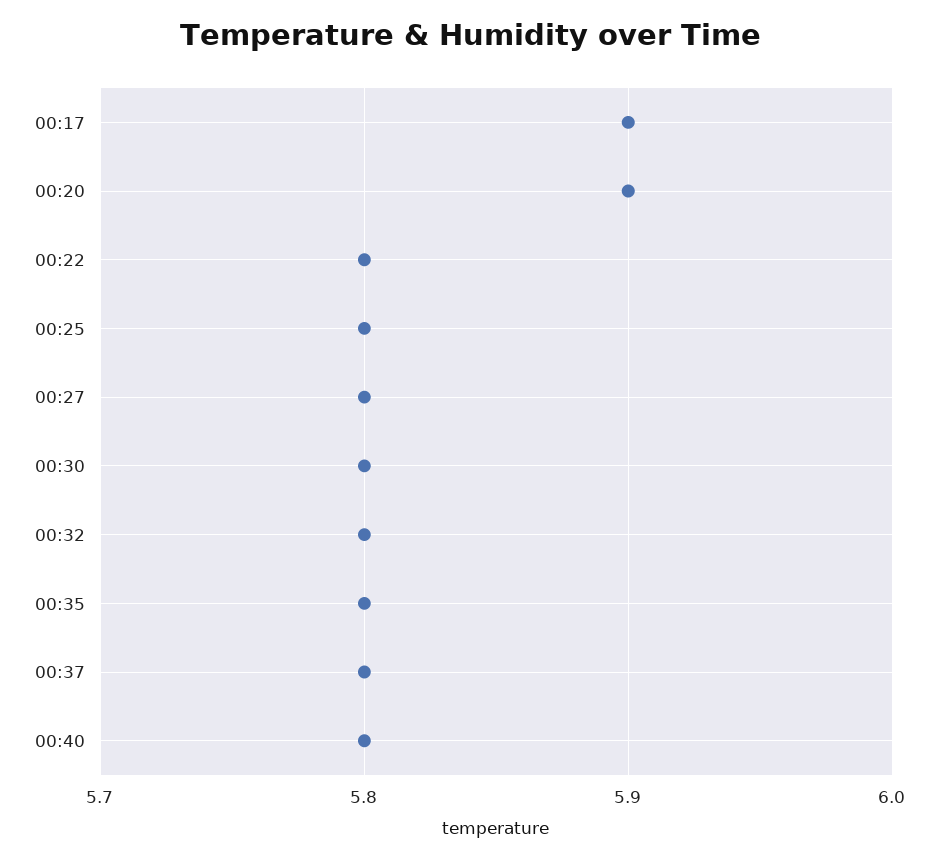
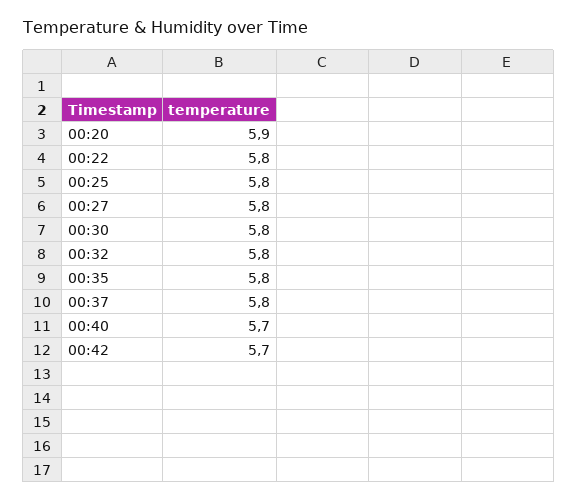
00:17: 5.9 -> none
00:40: 5.8 -> 5.7
00:42: none -> 5.7

